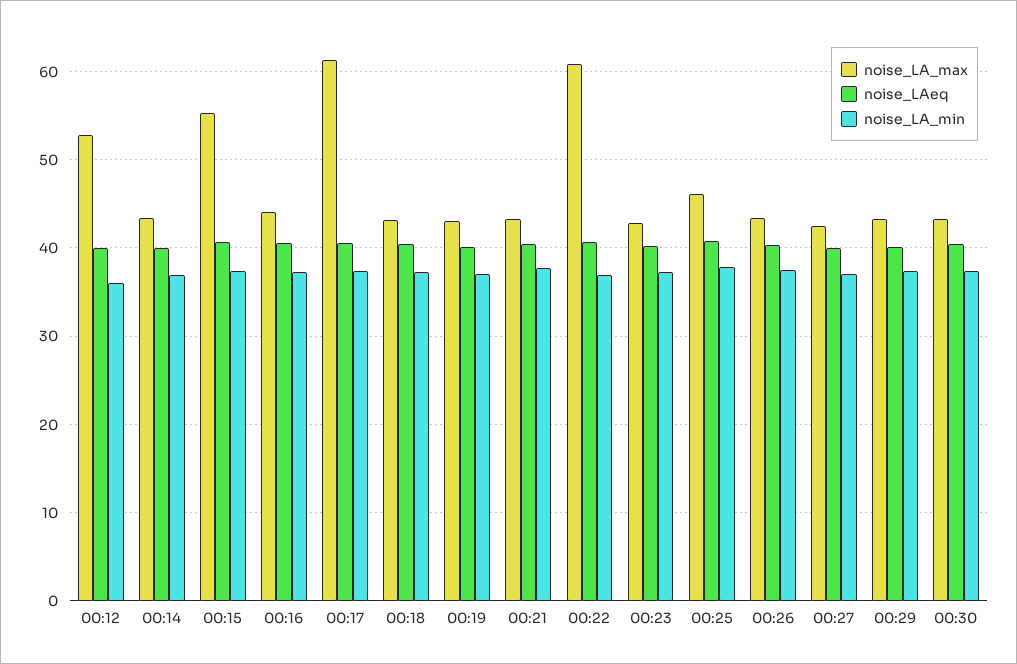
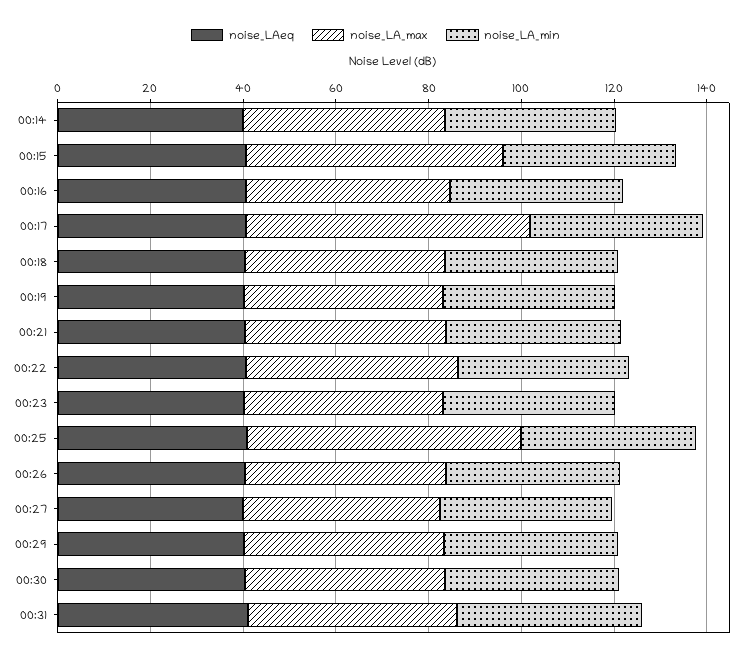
noise_LA_max, 00:12: 53 -> none
noise_LAeq, 00:12: 40 -> none
noise_LA_min, 00:12: 36 -> none
noise_LA_max, 00:22: 61 -> 45
noise_LA_max, 00:25: 46 -> 60
noise_LAeq, 00:31: none -> 40
noise_LA_max, 00:31: none -> 45
noise_LA_min, 00:31: none -> 40

